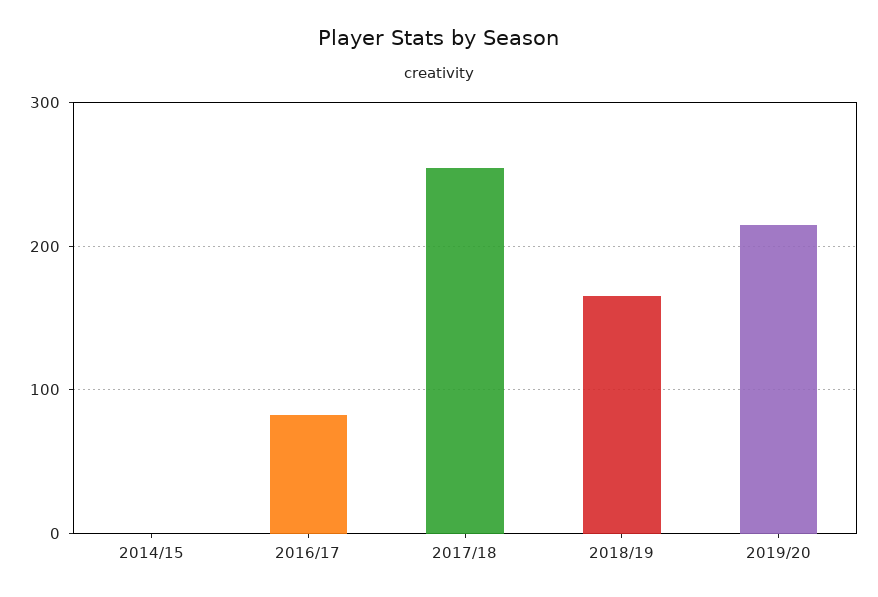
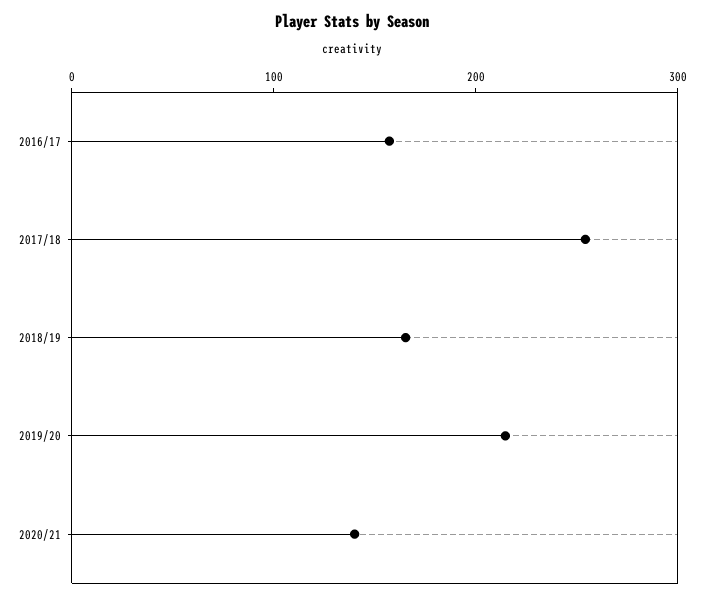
2014/15: 0 -> none
2016/17: 80 -> 160
2020/21: none -> 140

